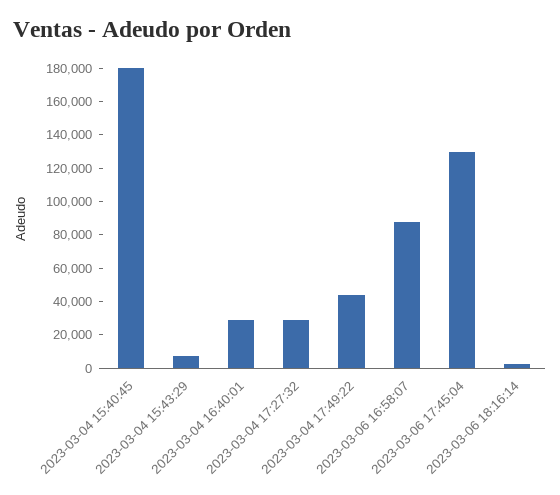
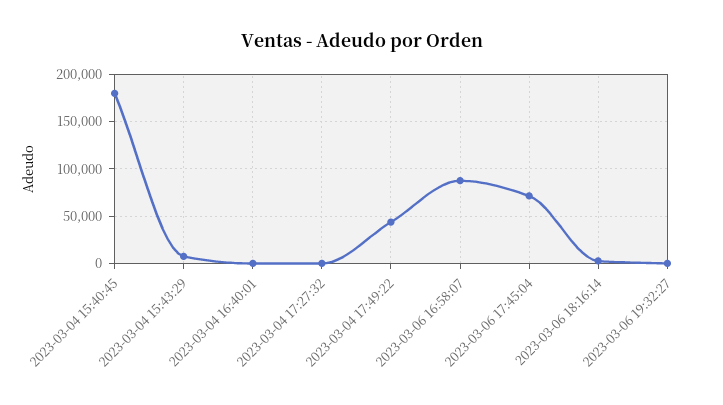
2023-03-04 16:40:01: 30000 -> 0
2023-03-04 17:27:32: 30000 -> 0
2023-03-06 17:45:04: 130000 -> 70000
2023-03-06 19:32:27: none -> 0

